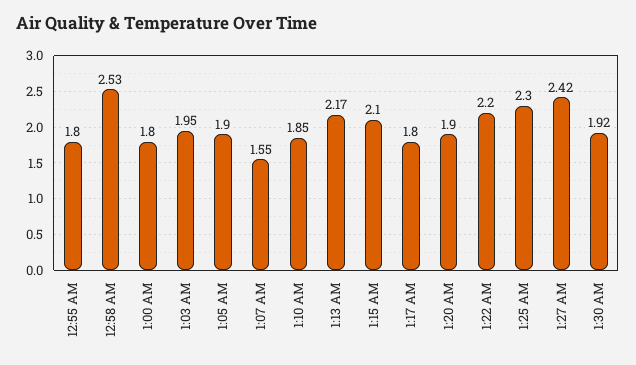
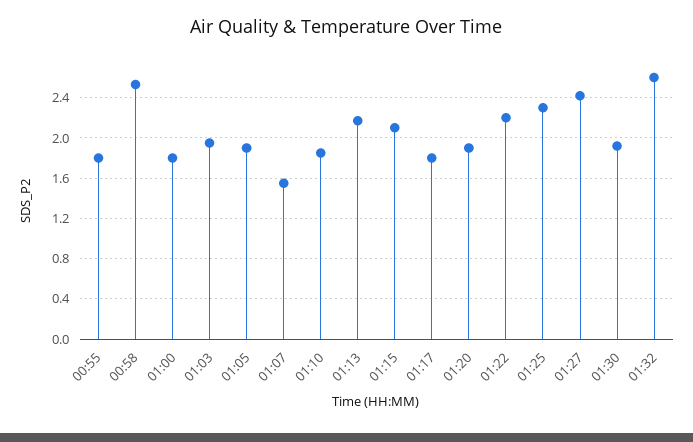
01:32: none -> 2.6

